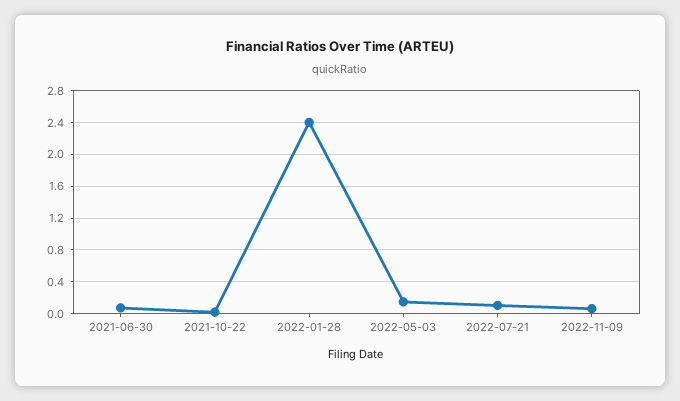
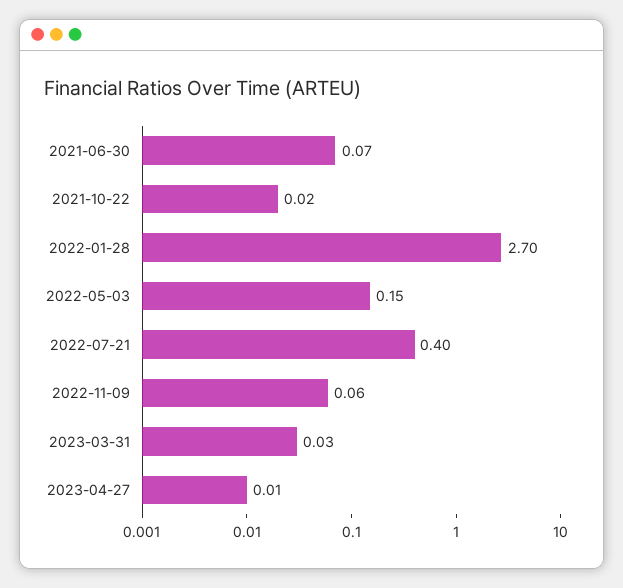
2022-01-28: 2.4 -> 2.7
2022-07-21: 0.1 -> 0.4
2023-03-31: none -> 0.03
2023-04-27: none -> 0.01

